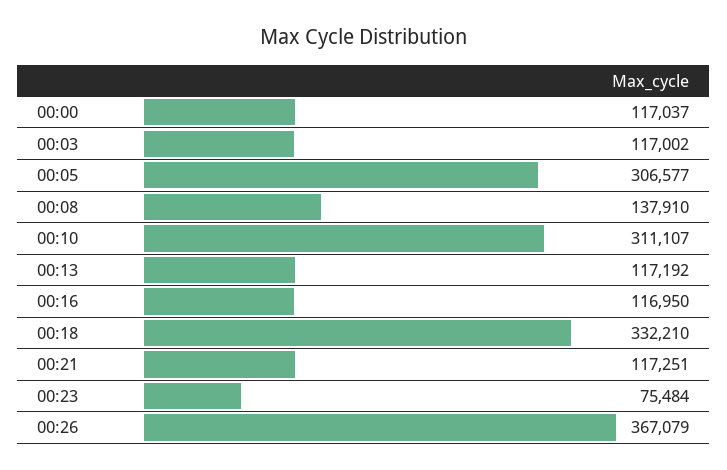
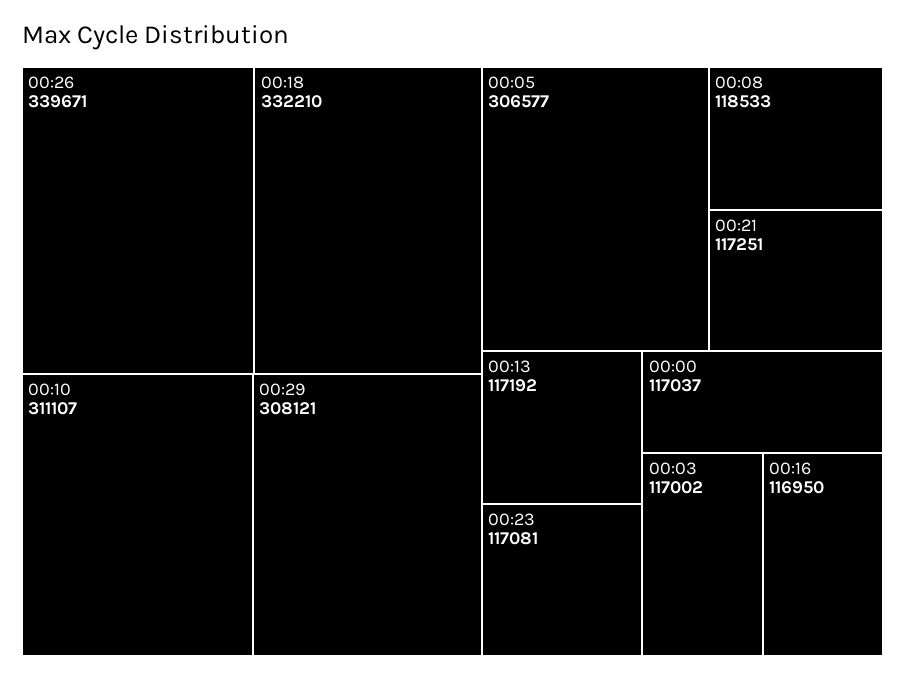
00:08: 137910 -> 118533
00:23: 75484 -> 117081
00:26: 367079 -> 339671
00:29: none -> 308121

